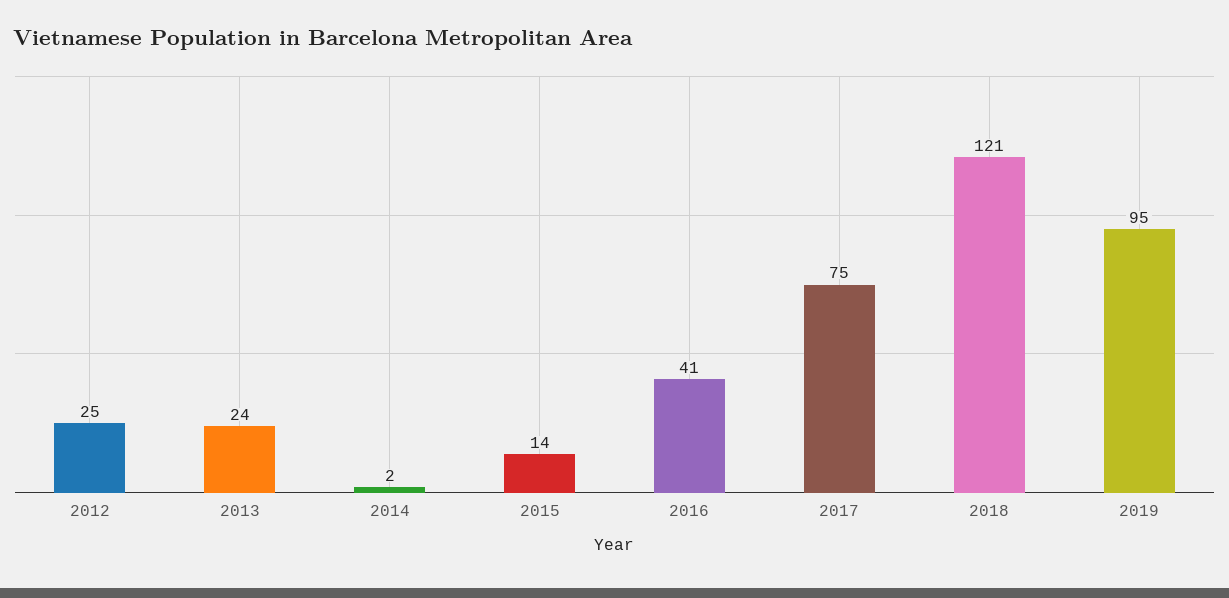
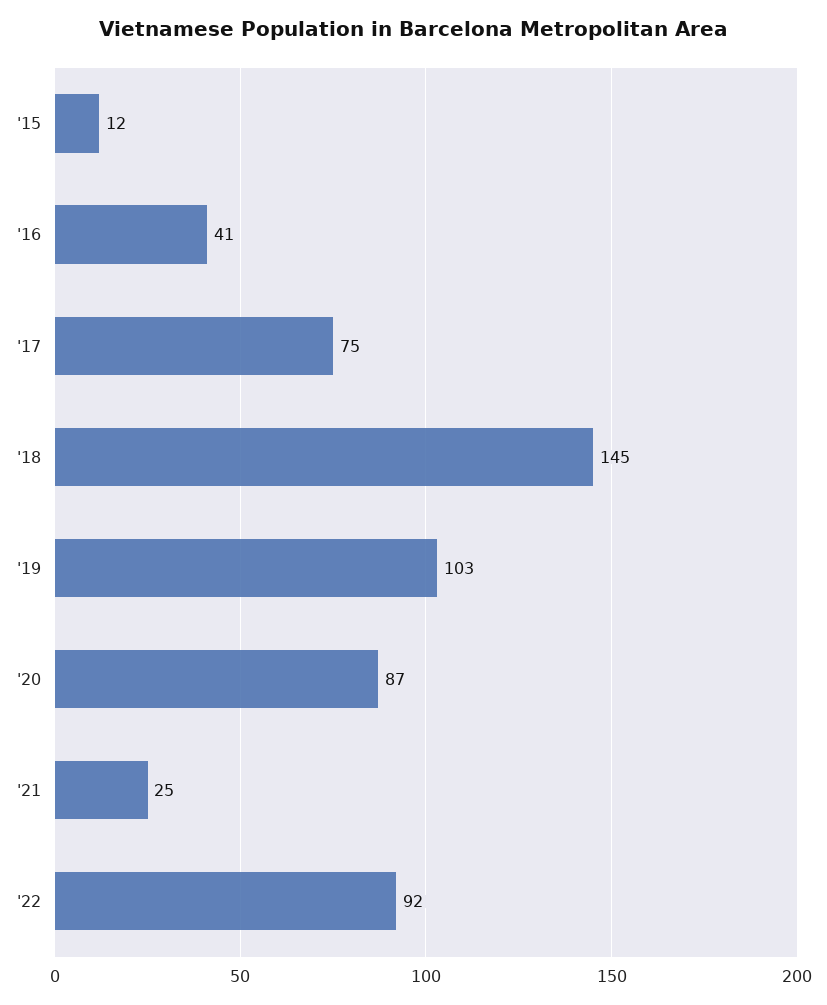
2012: 25 -> none
2013: 24 -> none
2014: 2 -> none
2015: 14 -> 12
2018: 121 -> 145
2019: 95 -> 103
'20: none -> 87
'21: none -> 25
'22: none -> 92

